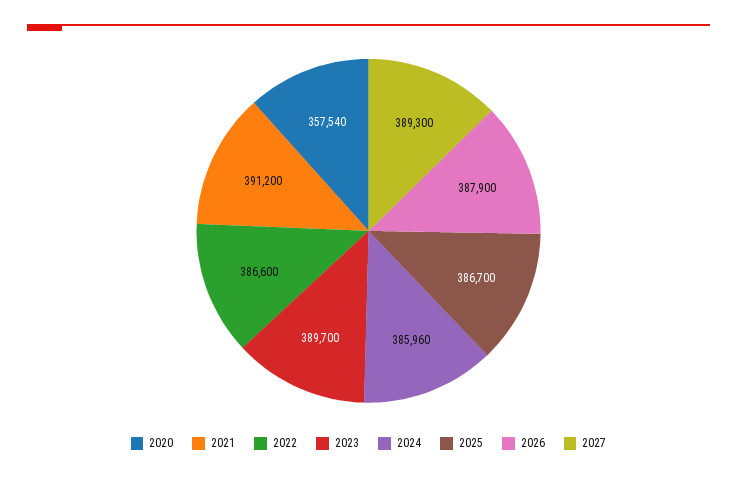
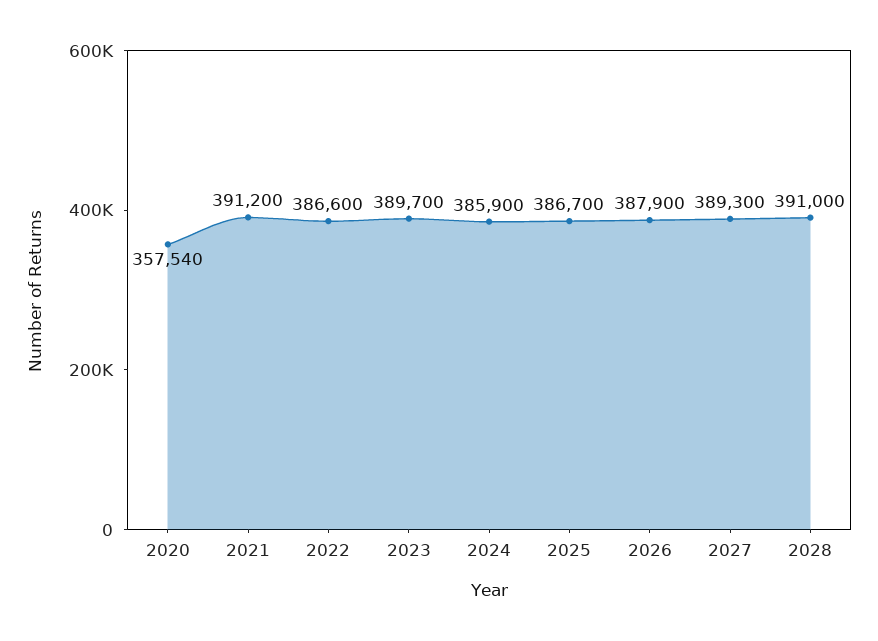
2024: 385960 -> 385900
2028: none -> 391000

